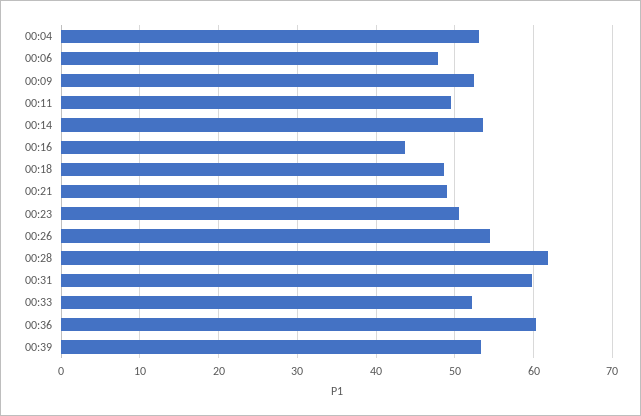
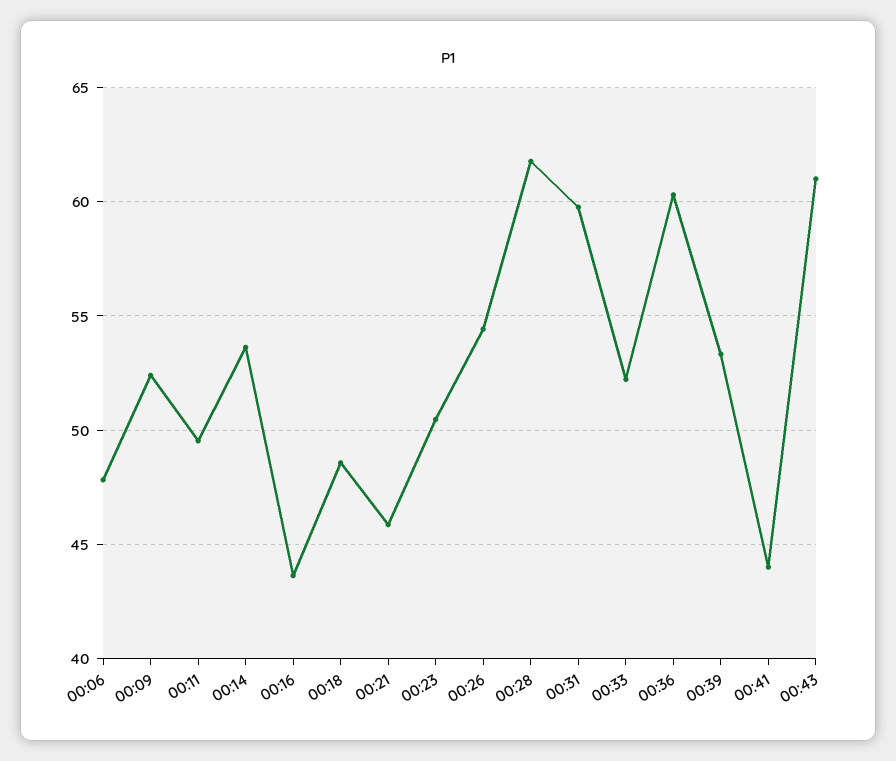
00:04: 53 -> none
00:21: 49 -> 46
00:41: none -> 44
00:43: none -> 61

